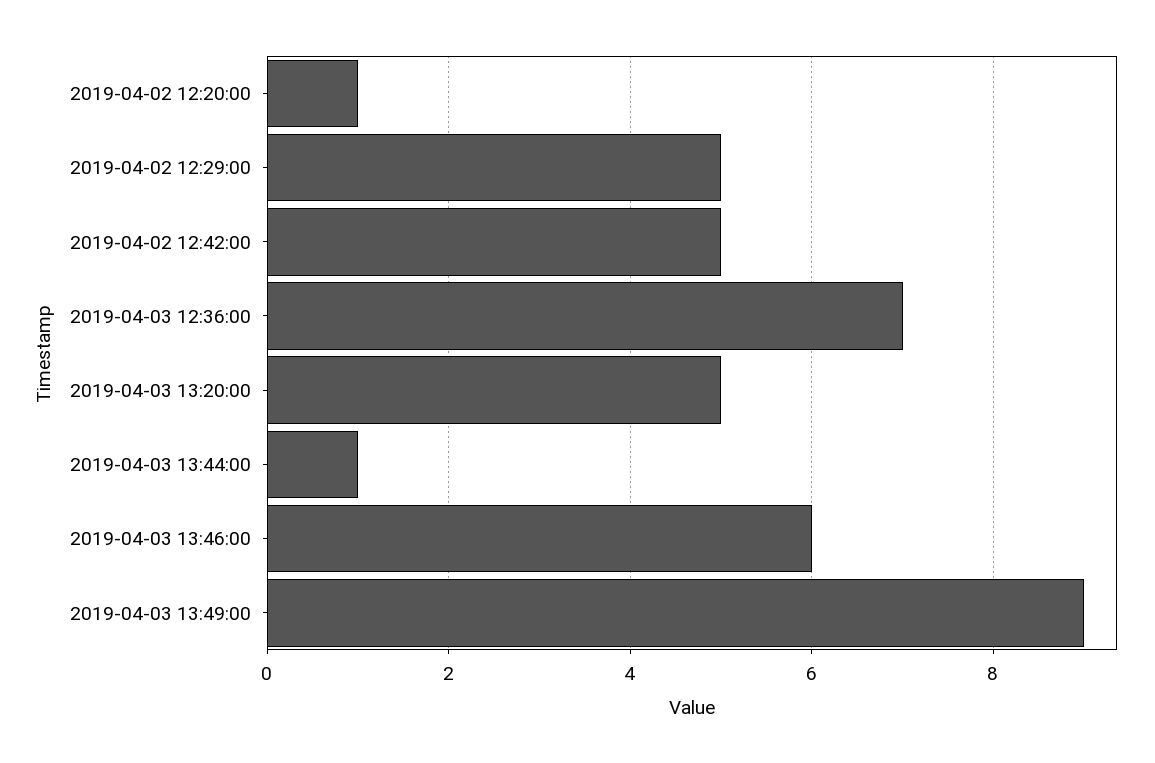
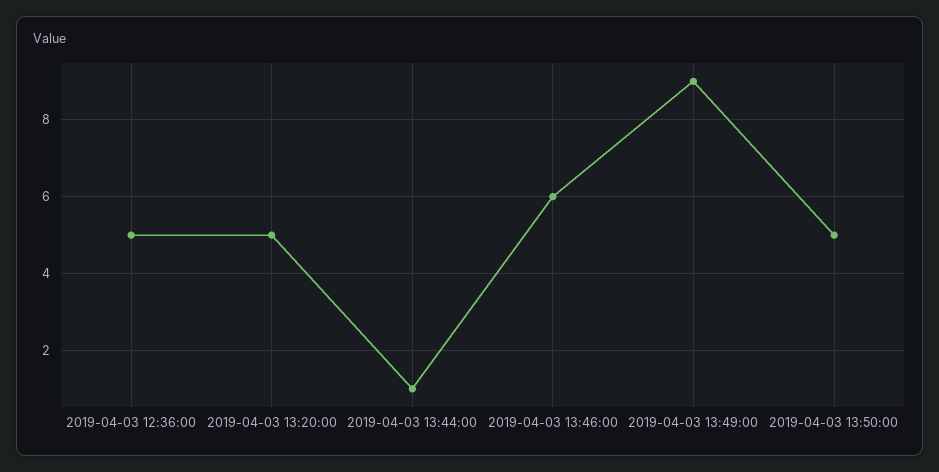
2019-04-02 12:20:00: 1 -> none
2019-04-02 12:29:00: 5 -> none
2019-04-02 12:42:00: 5 -> none
2019-04-03 12:36:00: 7 -> 5
2019-04-03 13:50:00: none -> 5

